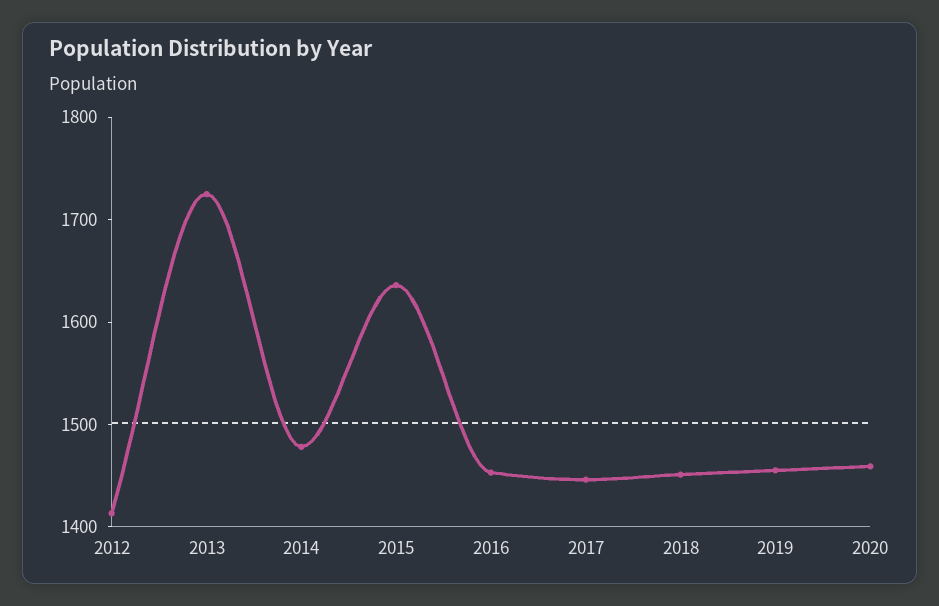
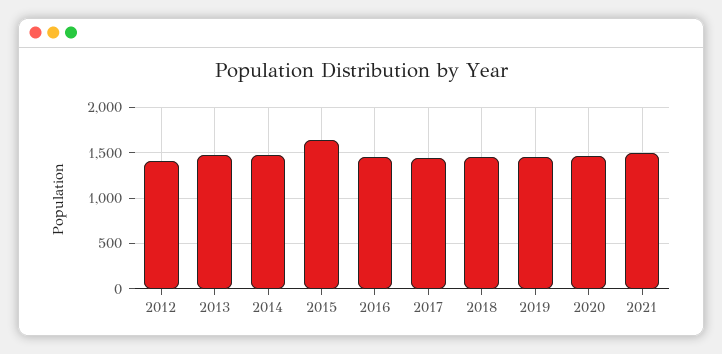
2013: 1720 -> 1500
2021: none -> 1500

